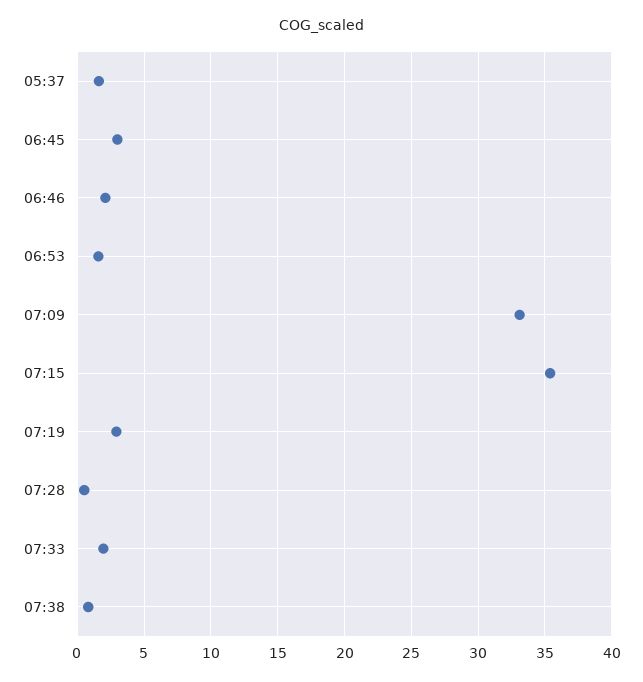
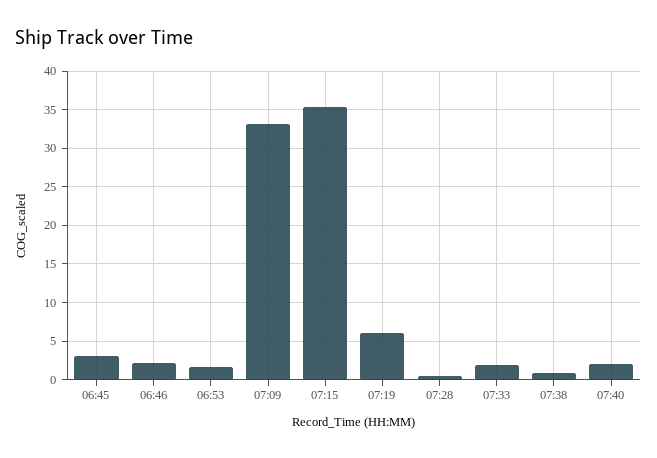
05:37: 1.5 -> none
07:19: 3 -> 6
07:40: none -> 2

